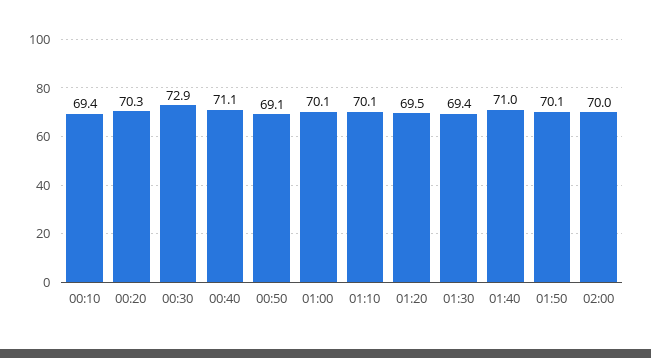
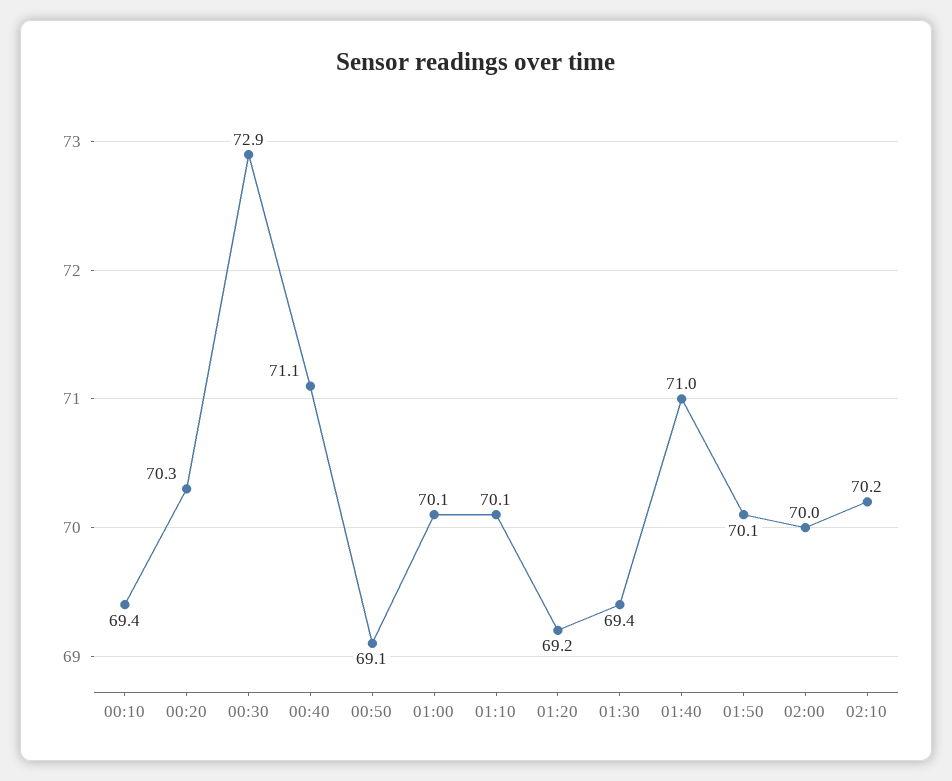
01:20: 69.5 -> 69.2
02:10: none -> 70.2

